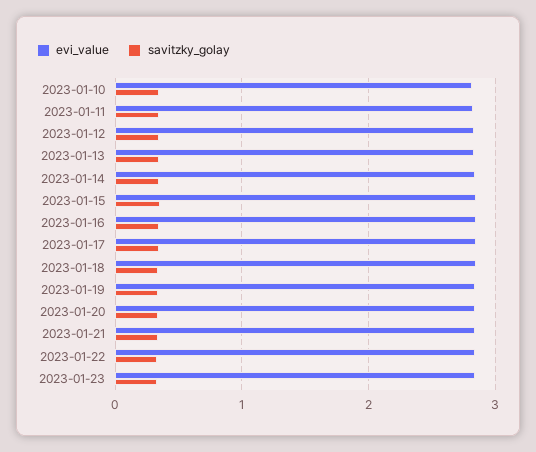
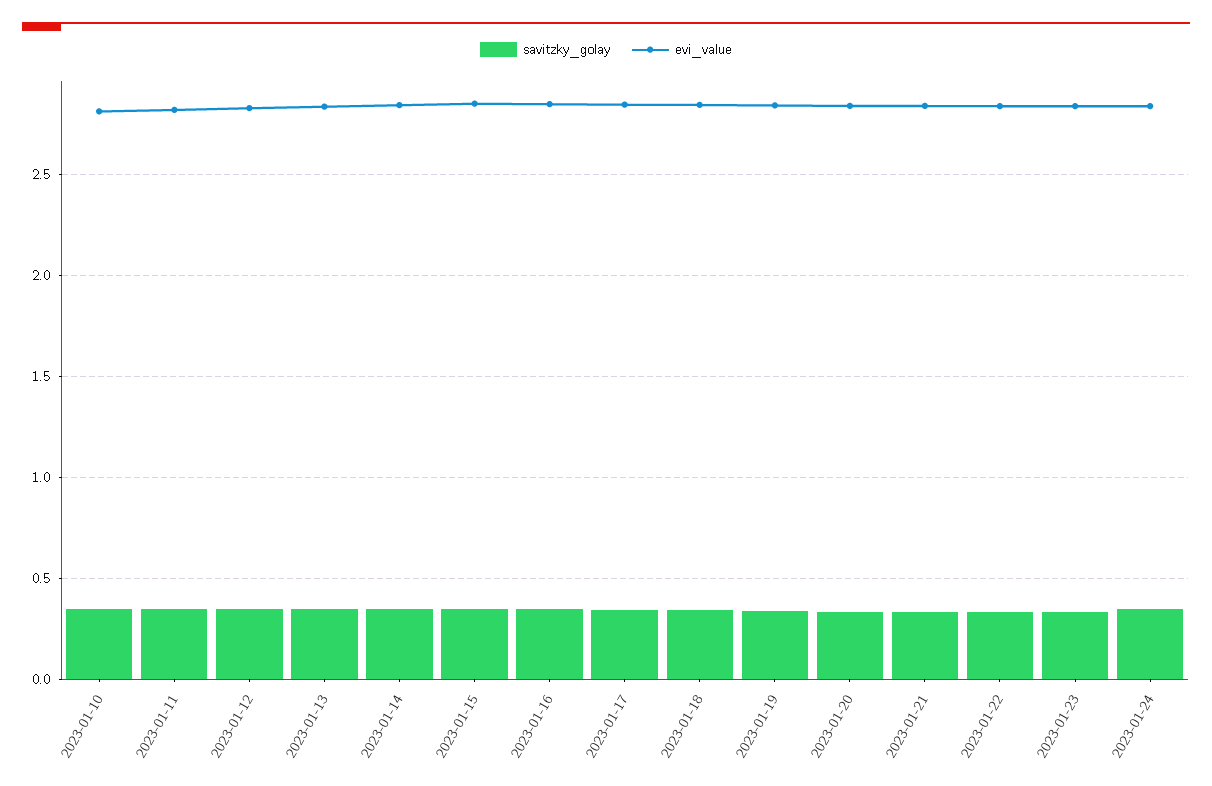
savitzky_golay, 2023-01-24: none -> 0.35
evi_value, 2023-01-24: none -> 2.85

